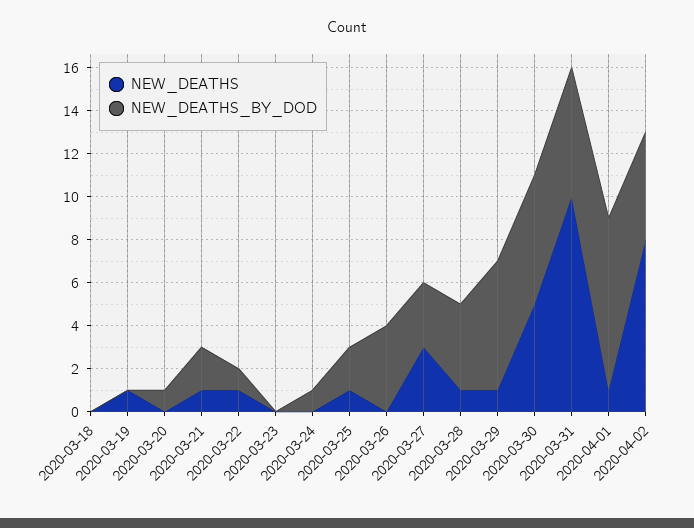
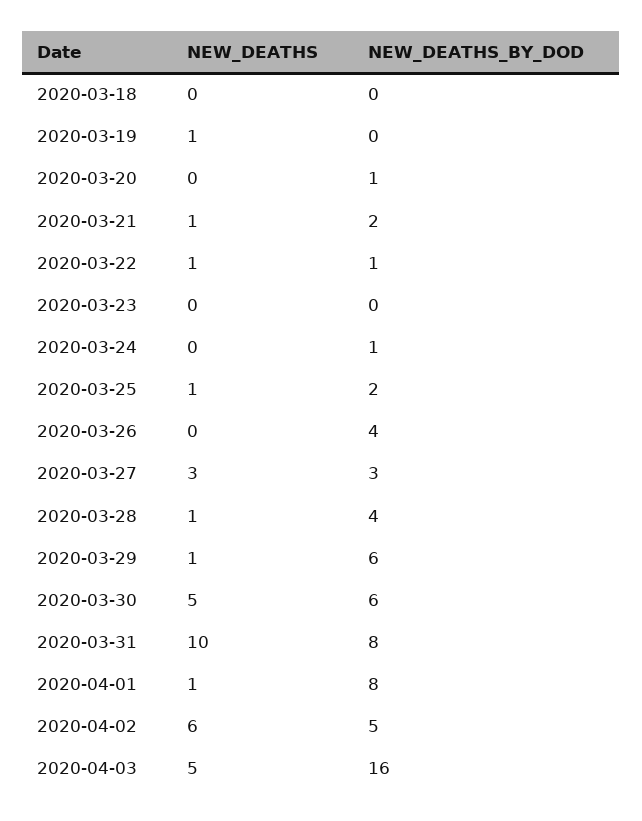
NEW_DEATHS_BY_DOD, 2020-03-31: 6 -> 8
NEW_DEATHS, 2020-04-02: 8 -> 6
NEW_DEATHS, 2020-04-03: none -> 5
NEW_DEATHS_BY_DOD, 2020-04-03: none -> 16

